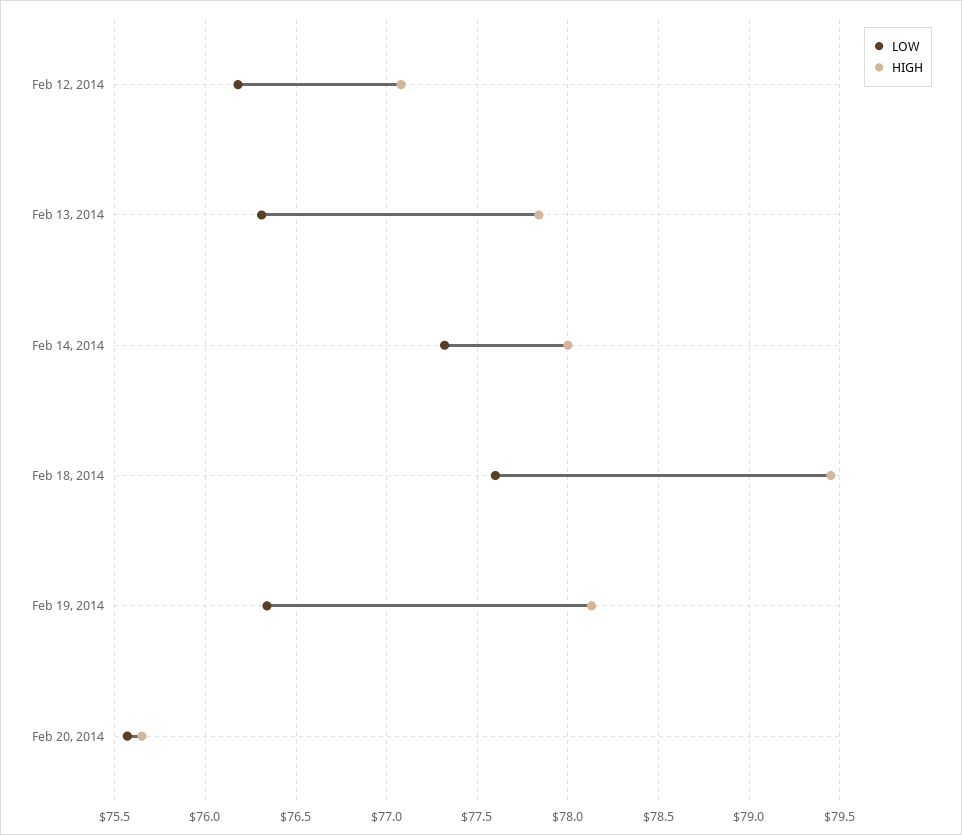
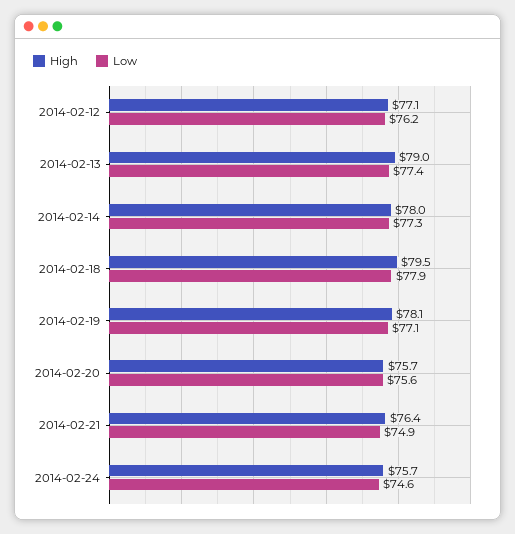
LOW, Feb 13, 2014: 76.3 -> 77.4
HIGH, Feb 13, 2014: 77.85 -> 79
LOW, Feb 18, 2014: 77.6 -> 77.9
LOW, Feb 19, 2014: 76.35 -> 77.1
HIGH, 2014-02-21: none -> 76.4
LOW, 2014-02-21: none -> 74.9
HIGH, 2014-02-24: none -> 75.7
LOW, 2014-02-24: none -> 74.6

